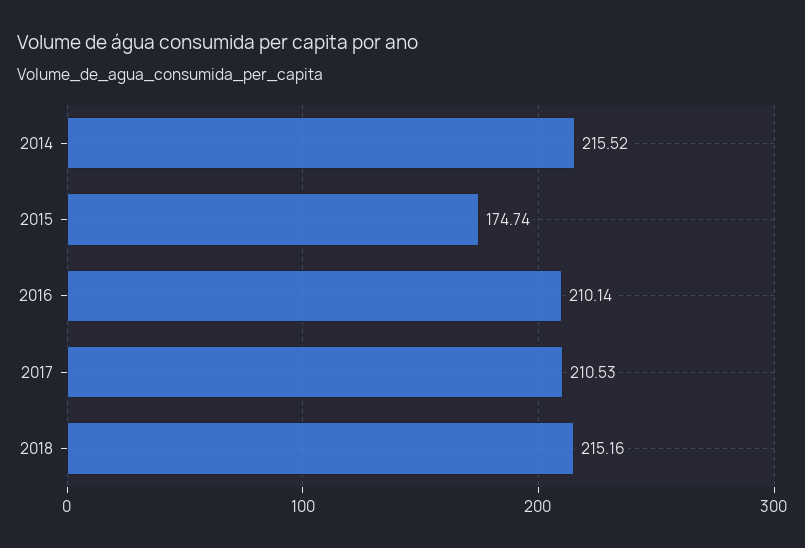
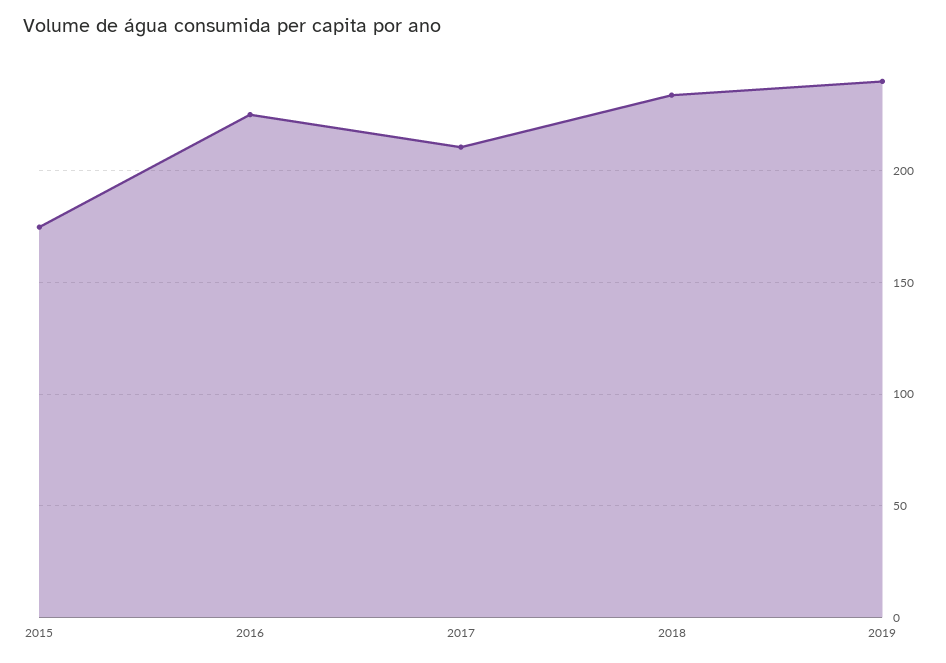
2014: 215.52 -> none
2016: 210.14 -> 225
2018: 215.16 -> 235
2019: none -> 240

